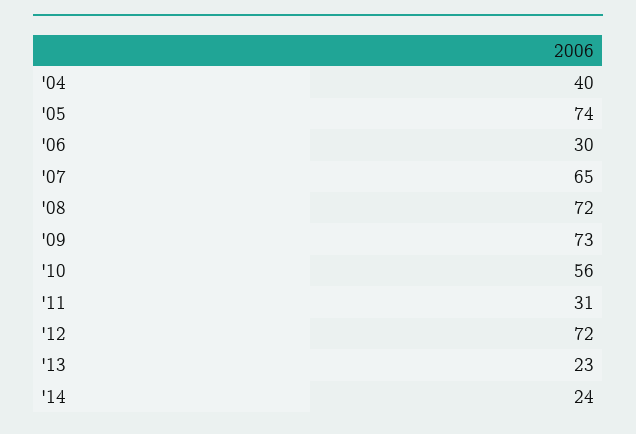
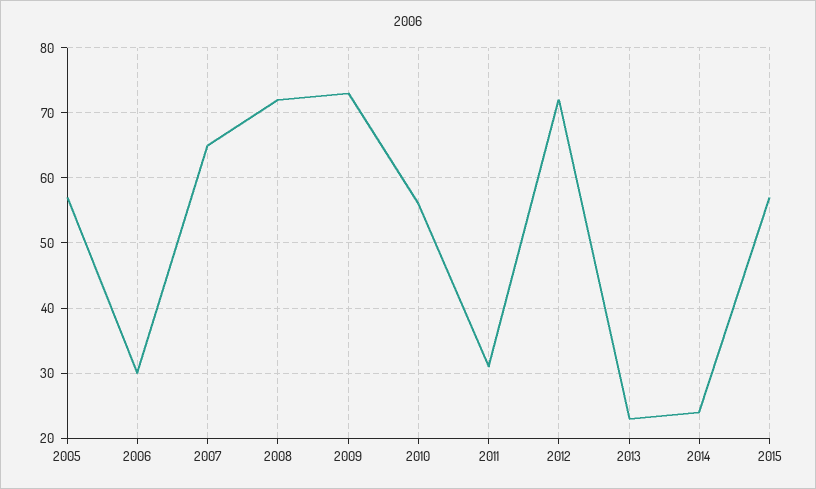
'04: 40 -> none
'05: 74 -> 57
2015: none -> 57

